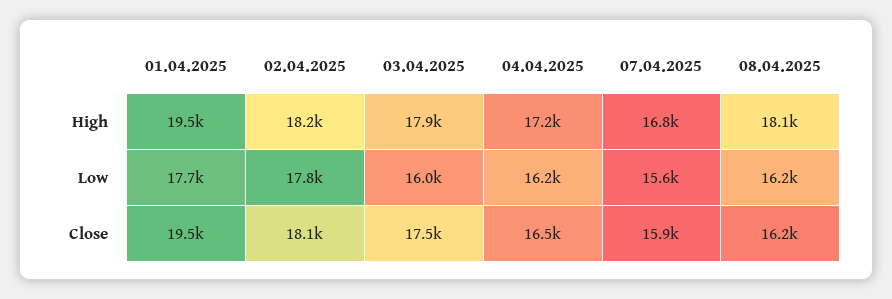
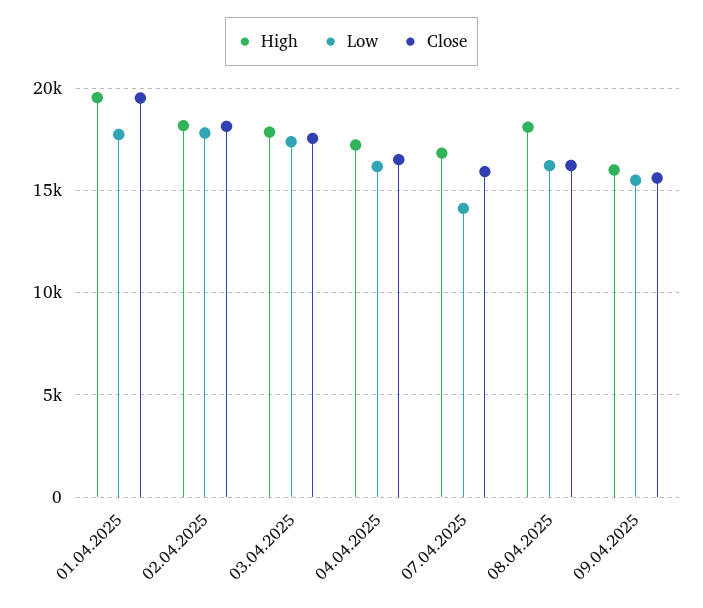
Low, 03.04.2025: 16000 -> 17500
Low, 07.04.2025: 15600 -> 14000
High, 09.04.2025: none -> 16000
Low, 09.04.2025: none -> 15500
Close, 09.04.2025: none -> 15500

